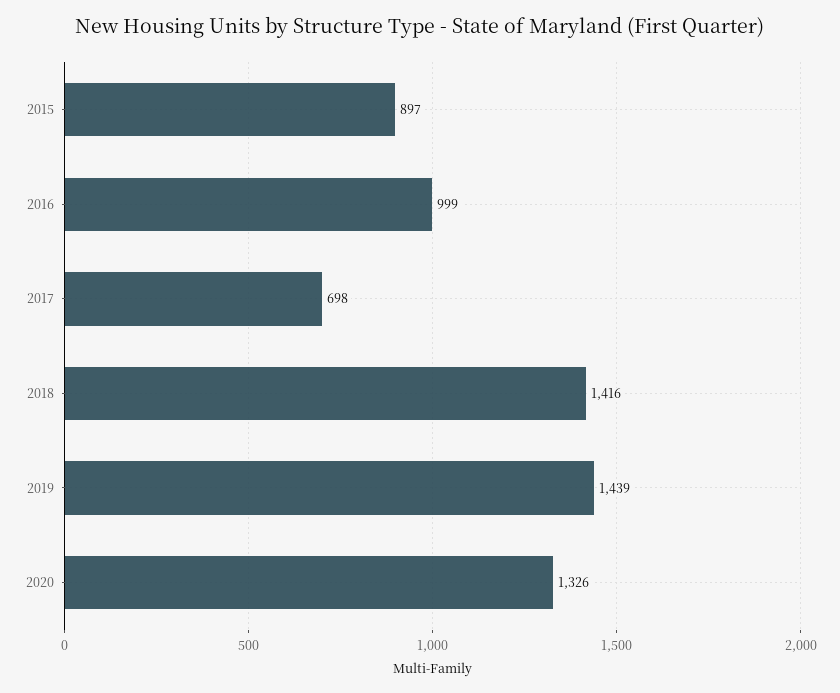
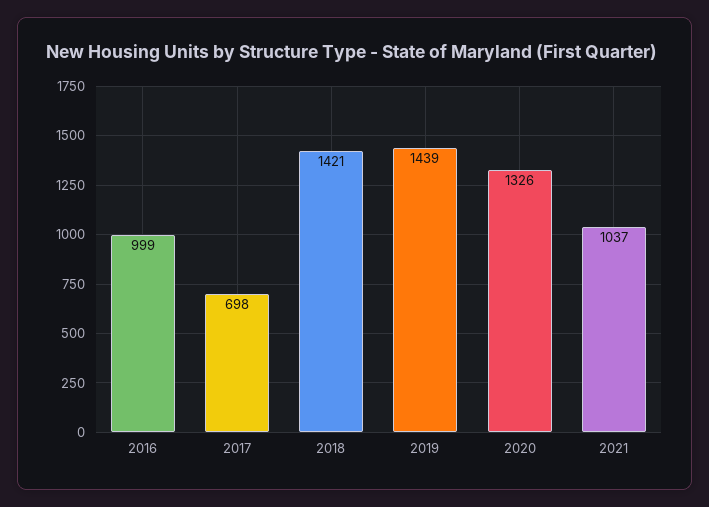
2015: 897 -> none
2018: 1416 -> 1421
2021: none -> 1037

